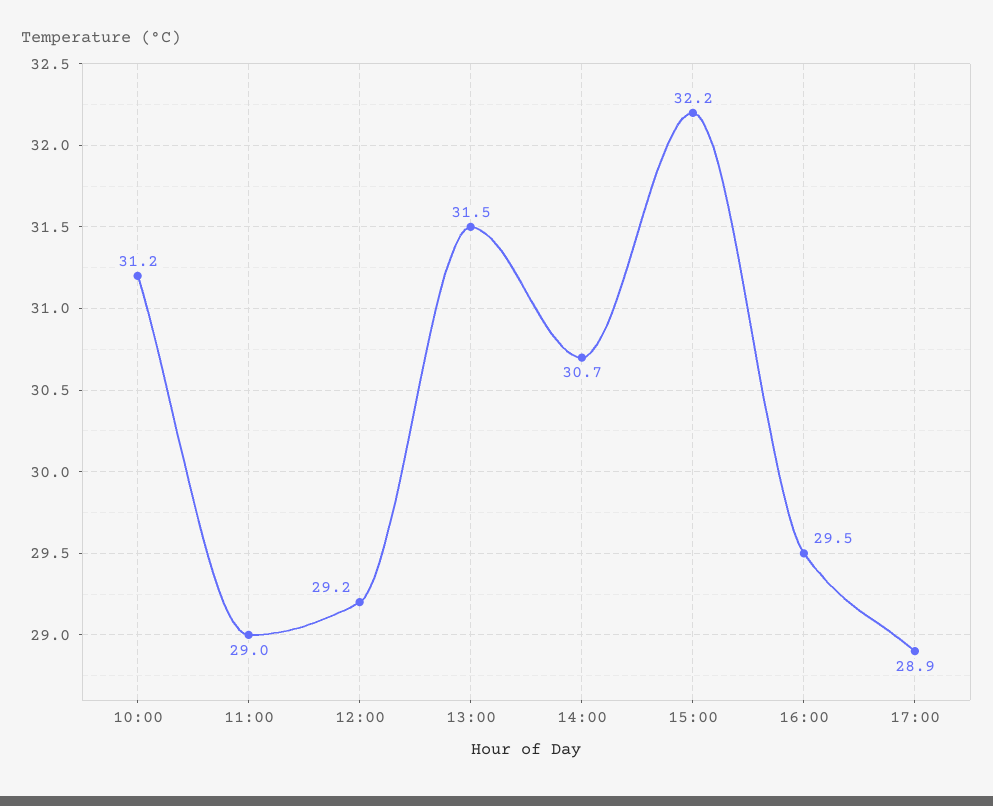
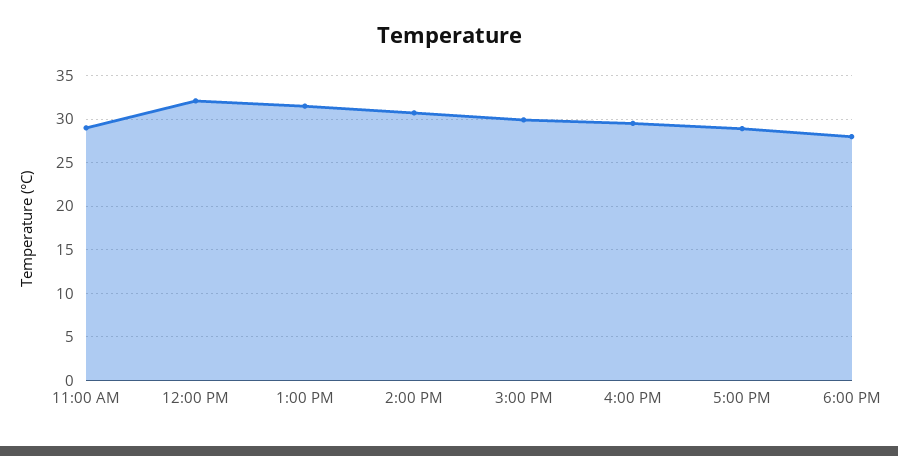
10:00: 31.2 -> none
12:00: 29.2 -> 32
15:00: 32.2 -> 30
6:00 PM: none -> 28

